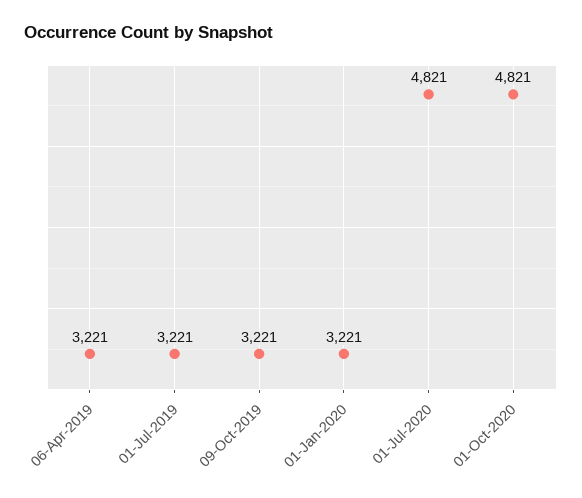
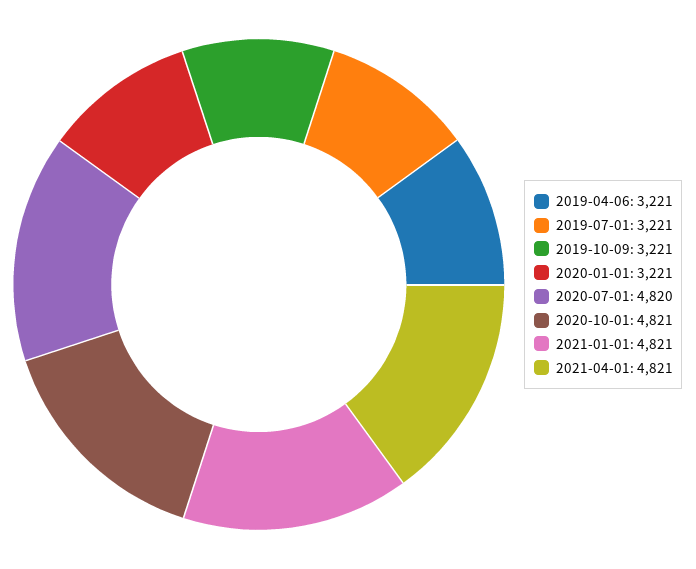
01-Jul-2020: 4821 -> 4820
2021-01-01: none -> 4821
2021-04-01: none -> 4821

